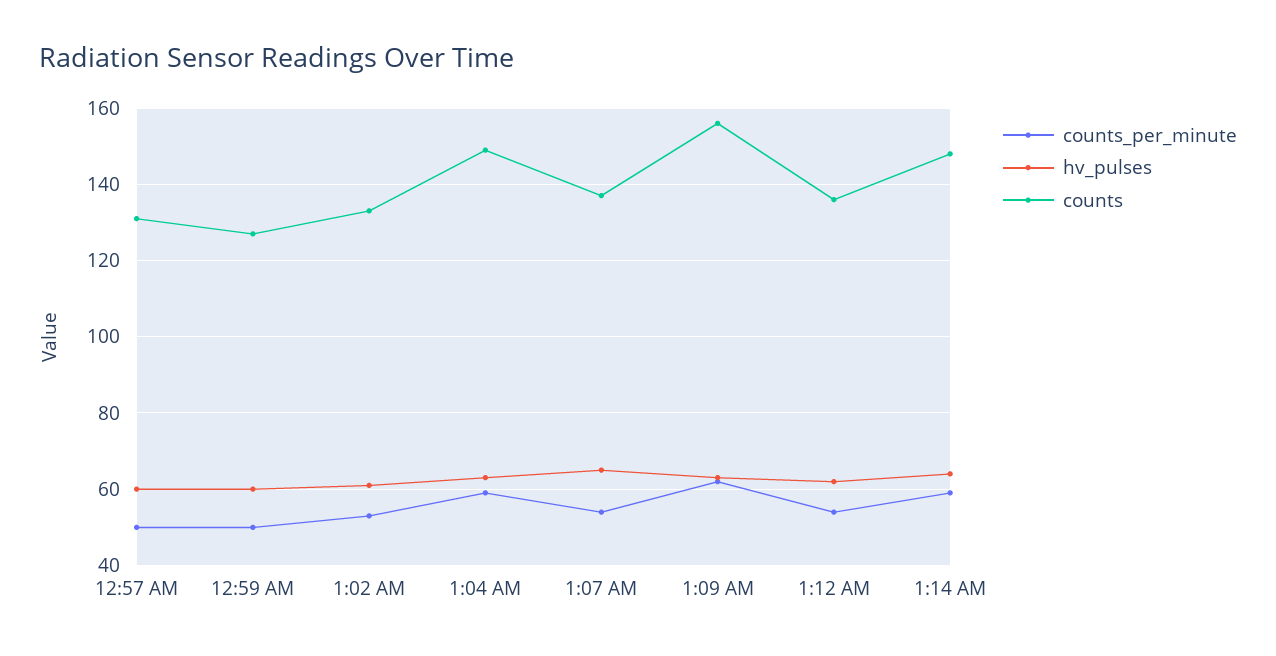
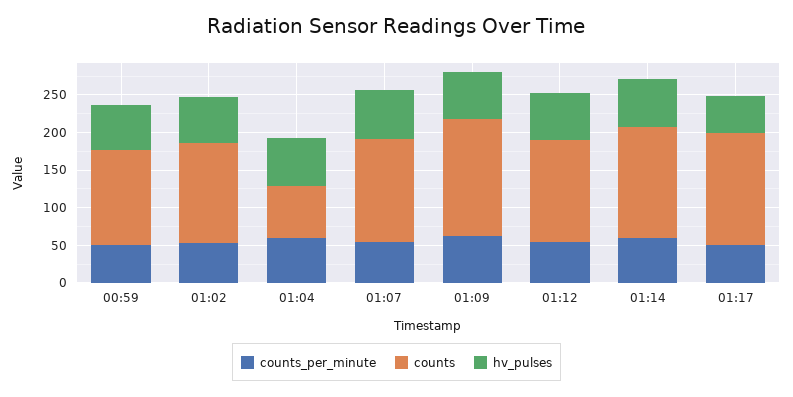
counts_per_minute, 12:57 AM: 50 -> none
hv_pulses, 12:57 AM: 60 -> none
counts, 12:57 AM: 130 -> none
counts, 1:04 AM: 150 -> 75
counts_per_minute, 01:17: none -> 50
counts, 01:17: none -> 150
hv_pulses, 01:17: none -> 50

